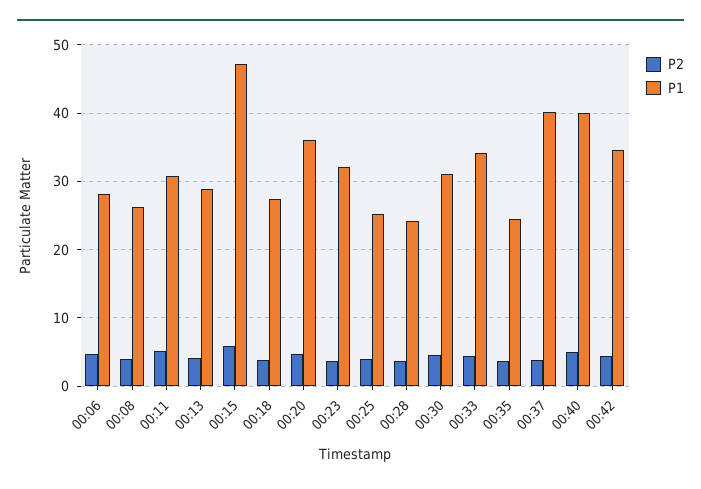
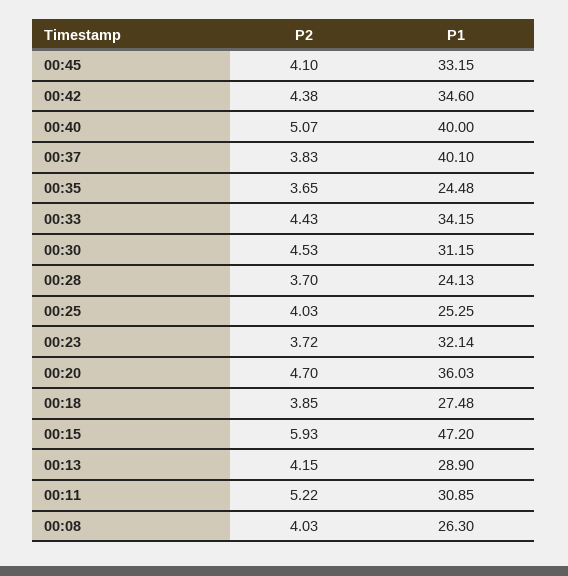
P2, 00:06: 5 -> none
P1, 00:06: 28 -> none
P2, 00:45: none -> 4.1
P1, 00:45: none -> 33.15

